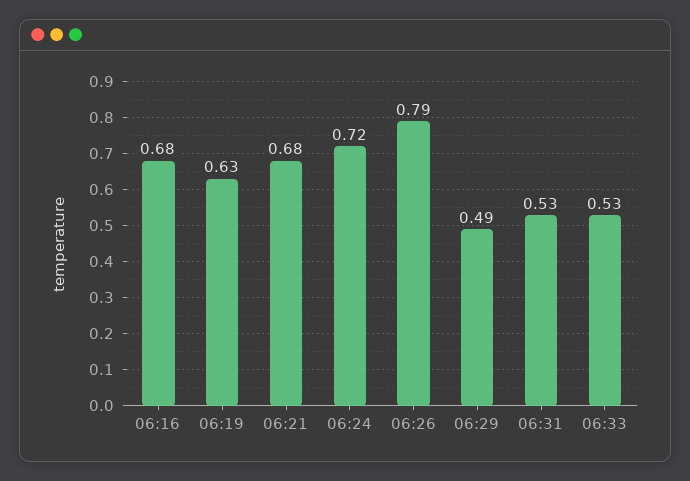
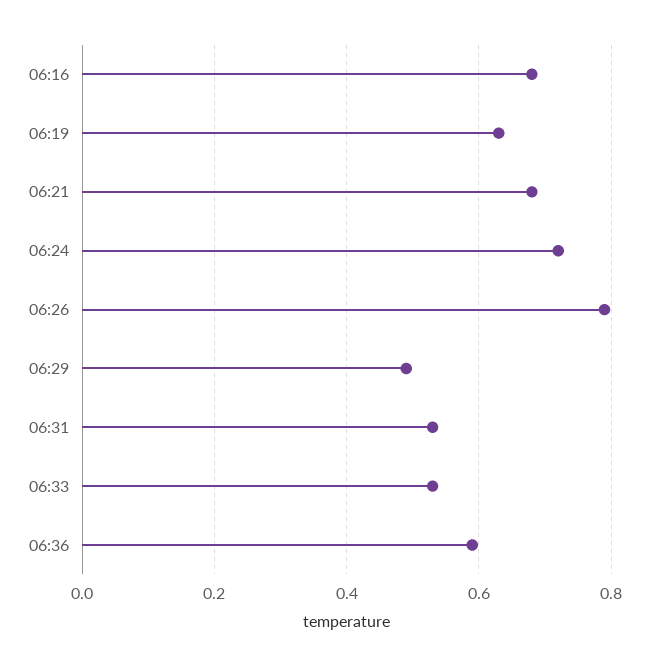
06:36: none -> 0.6

